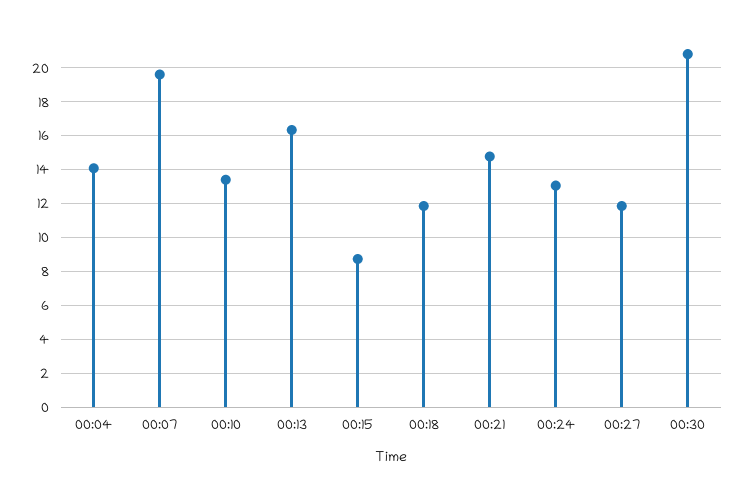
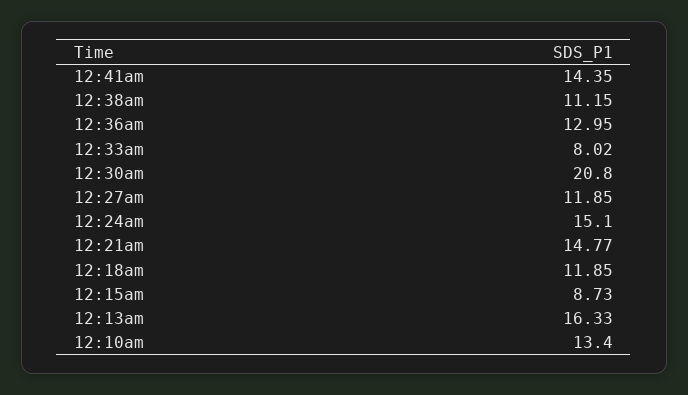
00:04: 14 -> none
00:07: 19.5 -> none
00:24: 13 -> 15.1
12:41am: none -> 14.35
12:38am: none -> 11.15
12:36am: none -> 12.95
12:33am: none -> 8.02

